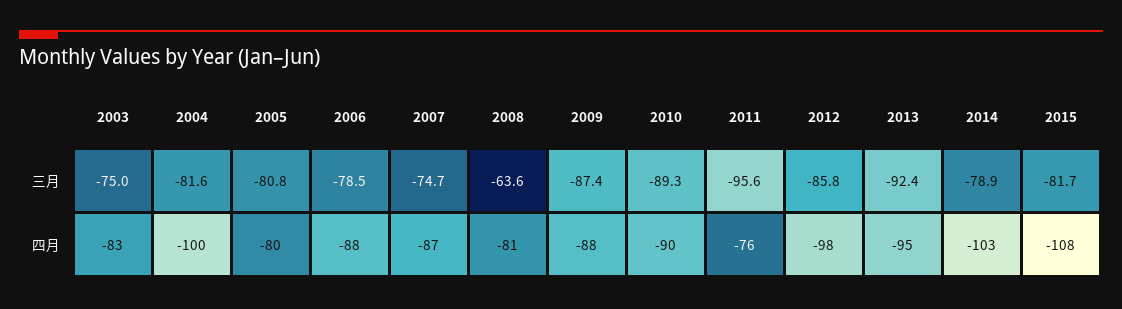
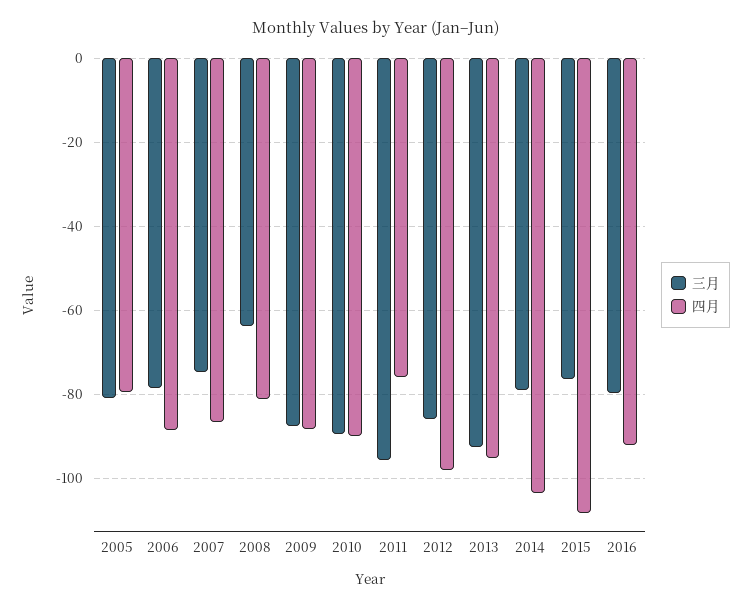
三月, 2003: -75 -> none
三月, 2004: -81.6 -> none
三月, 2015: -81.7 -> -76
四月, 2003: -83 -> none
四月, 2004: -100 -> none
三月, 2016: none -> -80
四月, 2016: none -> -92

